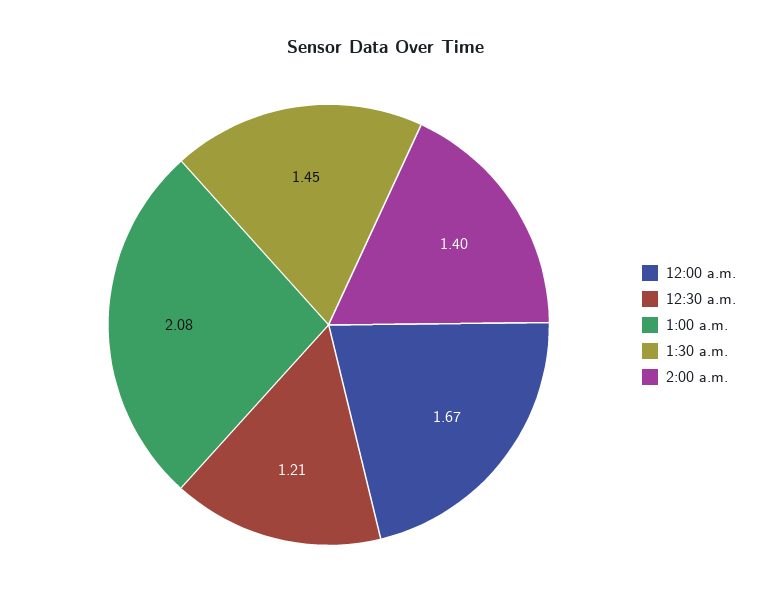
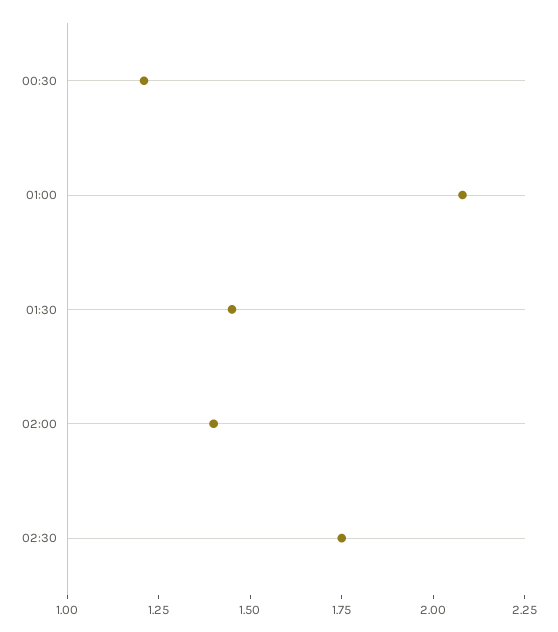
12:00 a.m.: 1.67 -> none
02:30: none -> 1.75

